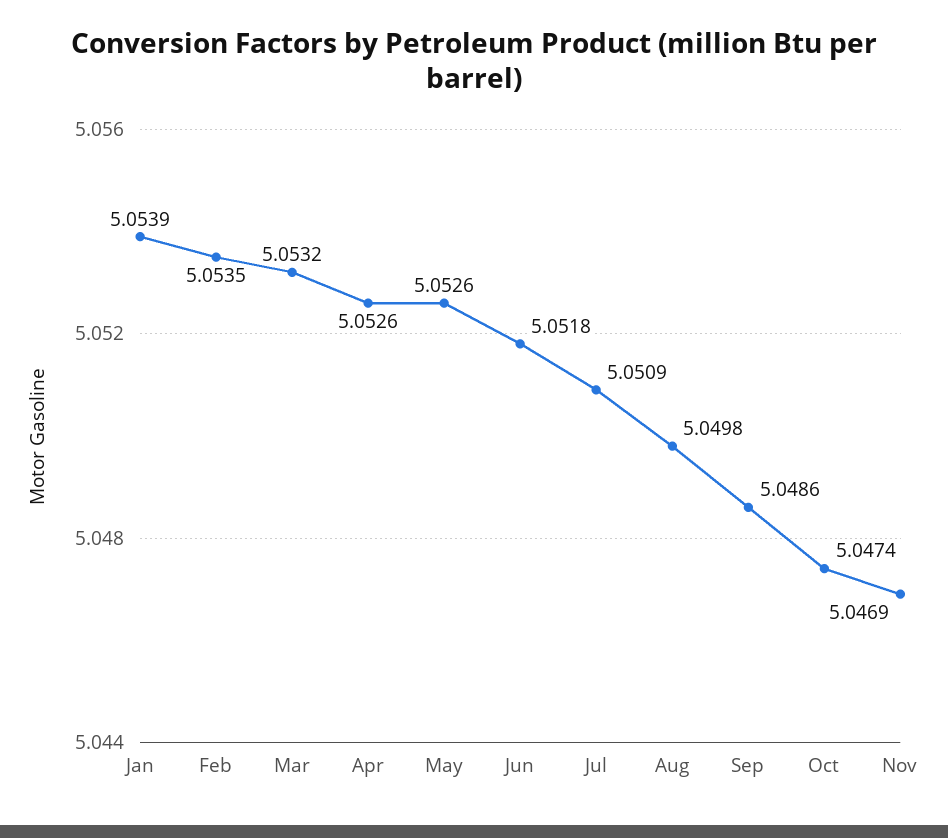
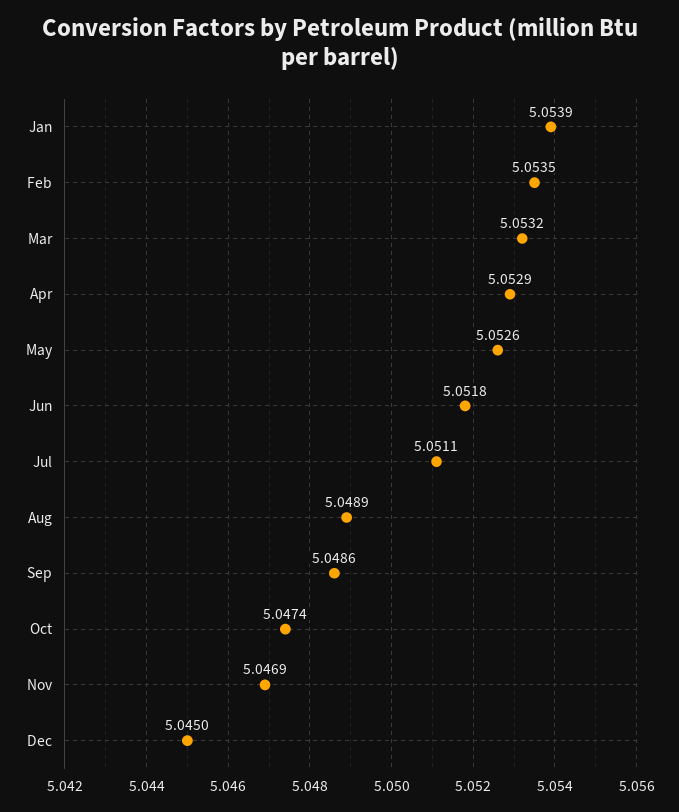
Apr: 5.0526 -> 5.0529
Jul: 5.0509 -> 5.0511
Aug: 5.0498 -> 5.0489
Dec: none -> 5.045

